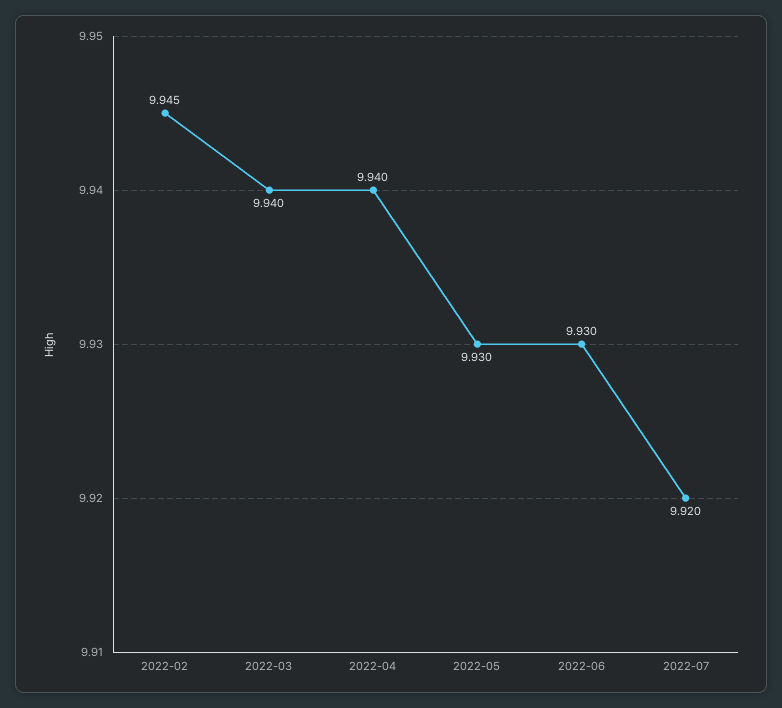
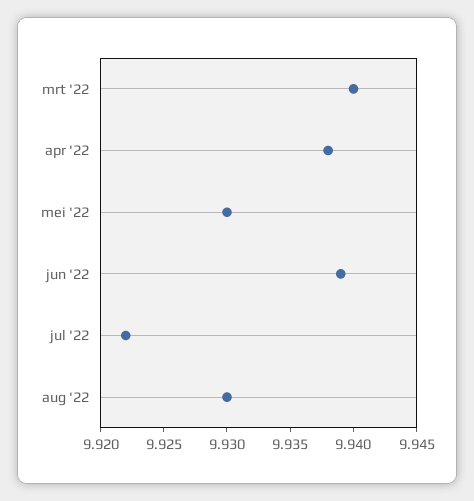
2022-02: 9.945 -> none
2022-04: 9.94 -> 9.938
2022-06: 9.93 -> 9.939
2022-07: 9.92 -> 9.922
aug '22: none -> 9.93

